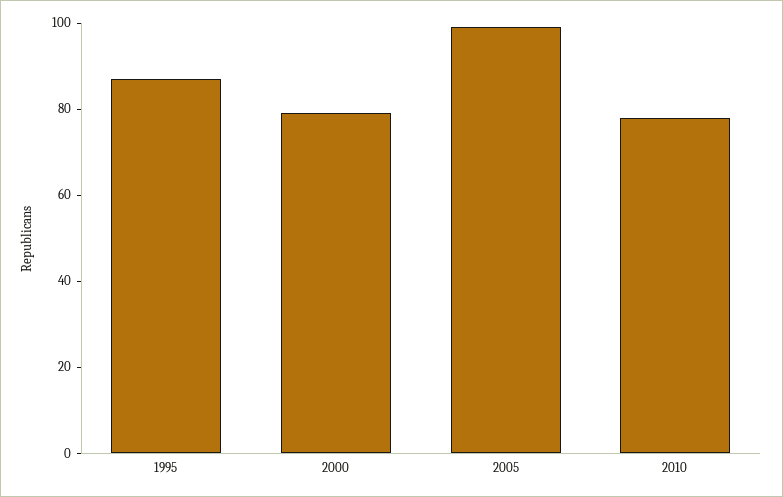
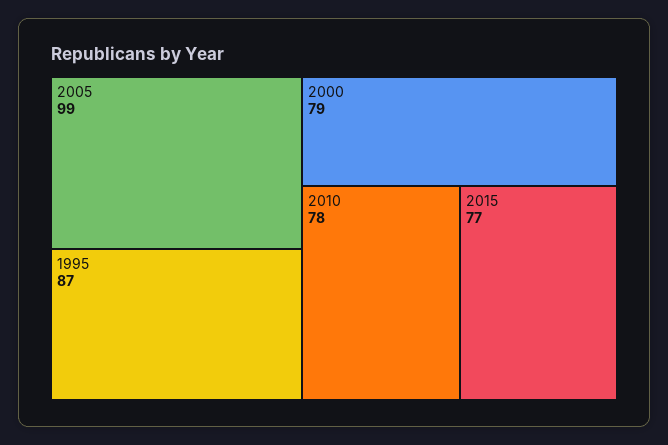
2015: none -> 77

